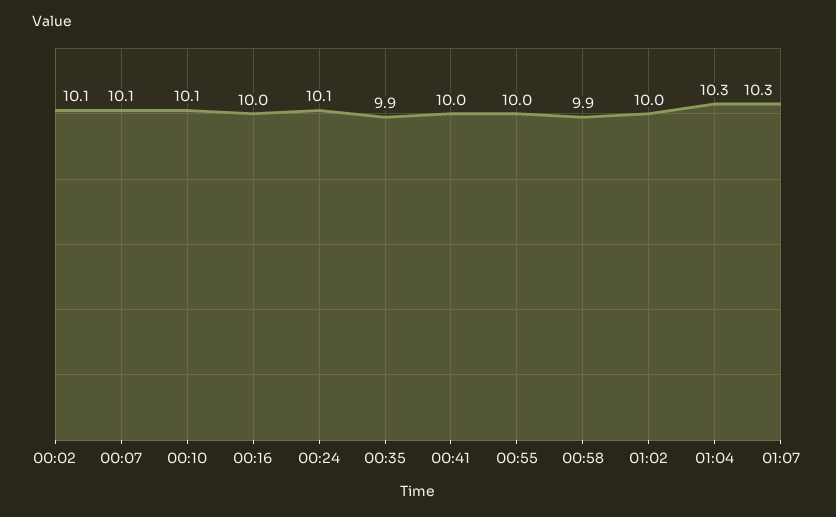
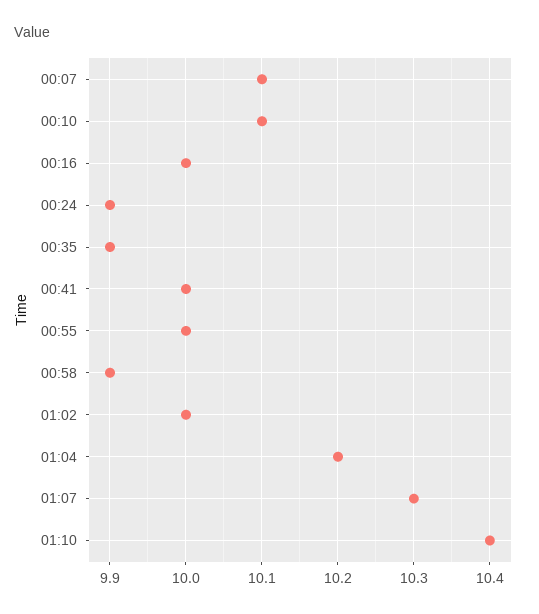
00:02: 10.1 -> none
00:24: 10.1 -> 9.9
01:04: 10.3 -> 10.2
01:10: none -> 10.4

